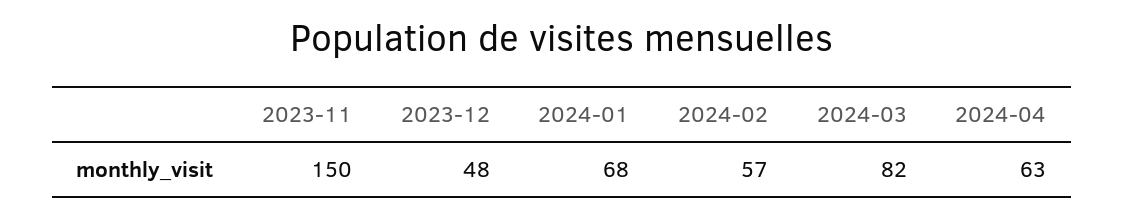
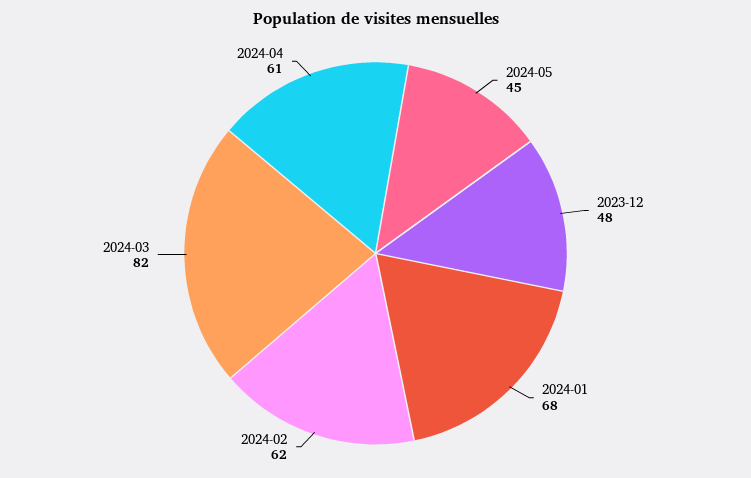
2023-11: 150 -> none
2024-02: 57 -> 62
2024-04: 63 -> 61
2024-05: none -> 45

